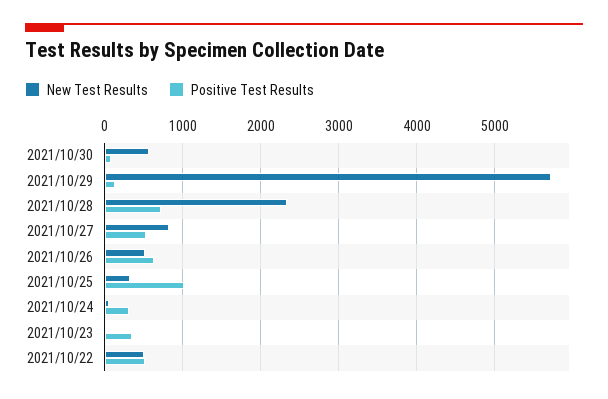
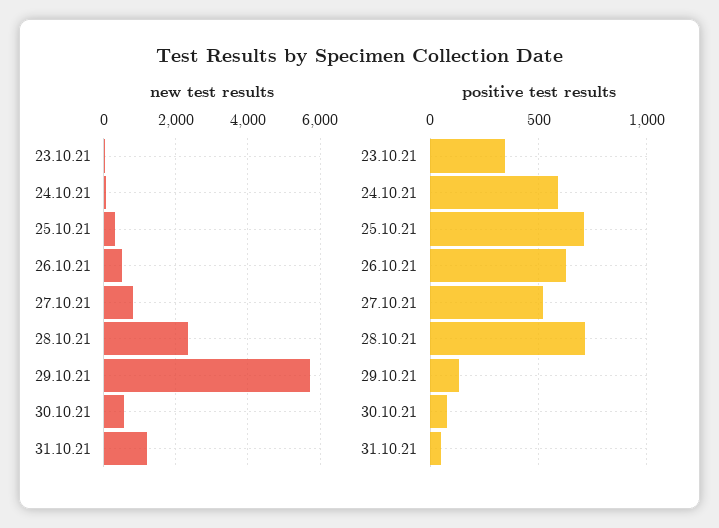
Positive Test Results, 2021/10/25: 1000 -> 700
Positive Test Results, 2021/10/24: 300 -> 600
New Test Results, 2021/10/22: 500 -> none
Positive Test Results, 2021/10/22: 500 -> none
New Test Results, 31.10.21: none -> 1200
Positive Test Results, 31.10.21: none -> 50

